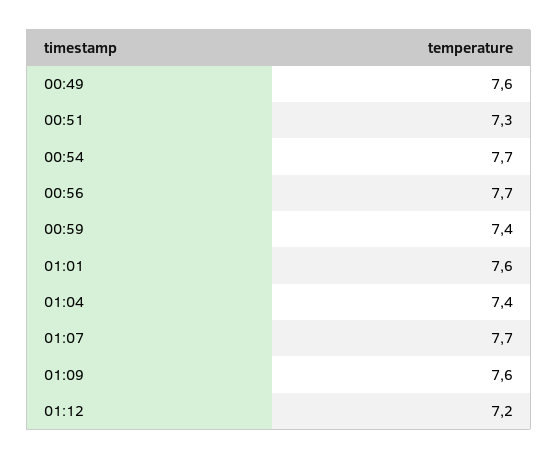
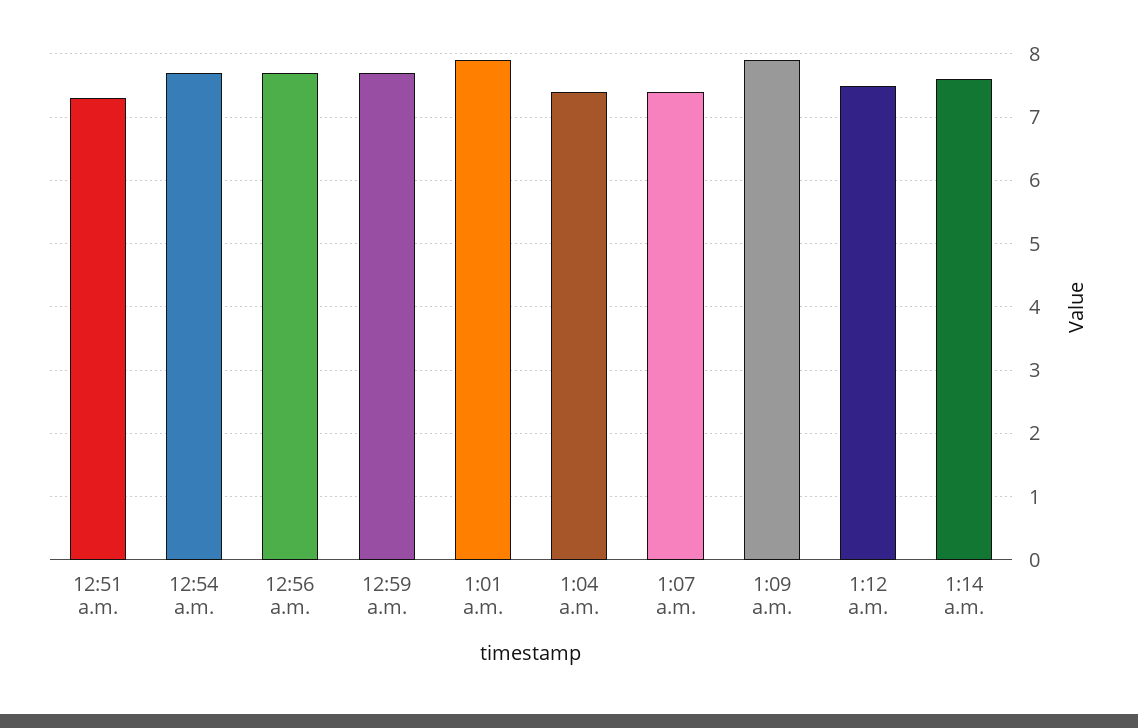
00:49: 7.6 -> none
00:59: 7.4 -> 7.7
01:01: 7.6 -> 7.9
01:07: 7.7 -> 7.4
01:09: 7.6 -> 7.9
01:12: 7.2 -> 7.5
1:14 a.m.: none -> 7.6

